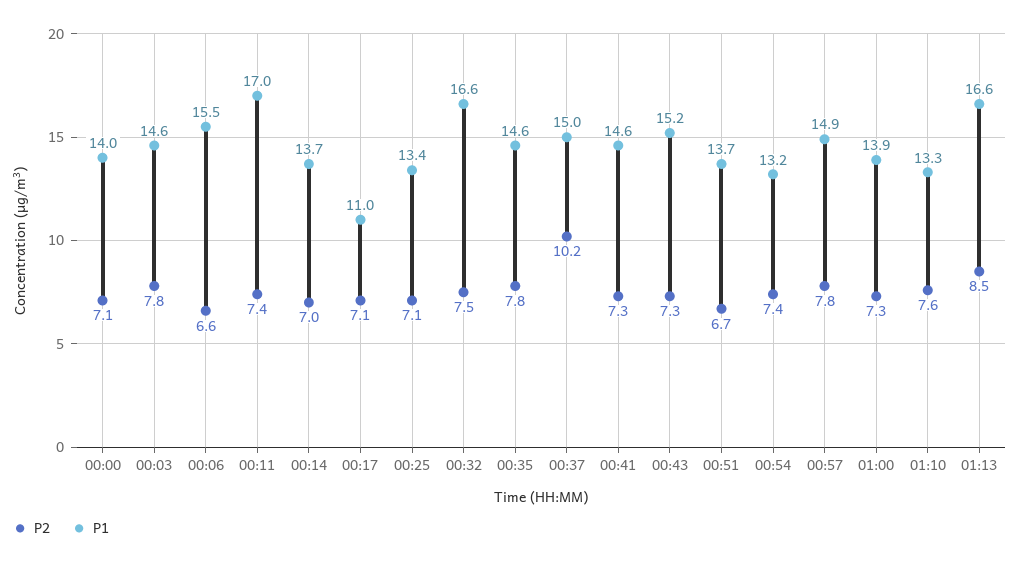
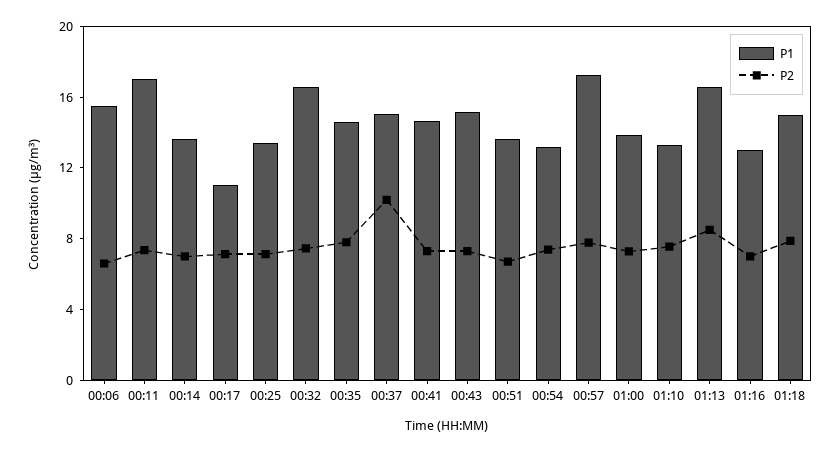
P2, 00:00: 7.1 -> none
P1, 00:00: 14 -> none
P2, 00:03: 7.8 -> none
P1, 00:03: 14.6 -> none
P1, 00:57: 14.9 -> 17
P1, 01:16: none -> 13
P2, 01:16: none -> 7
P1, 01:18: none -> 15
P2, 01:18: none -> 8

